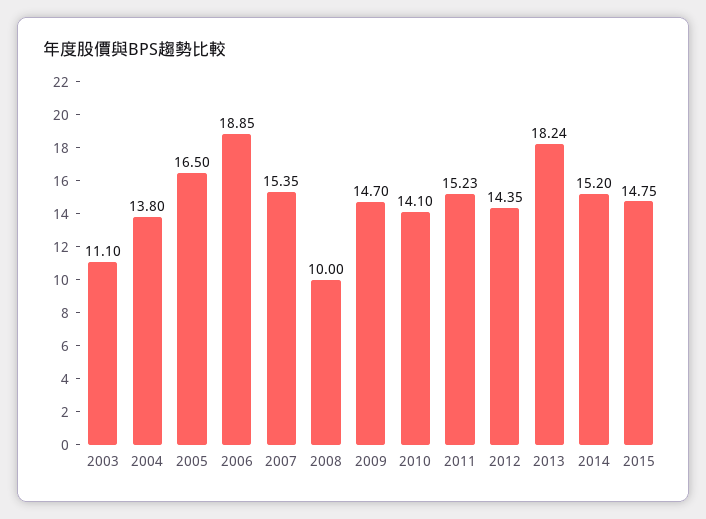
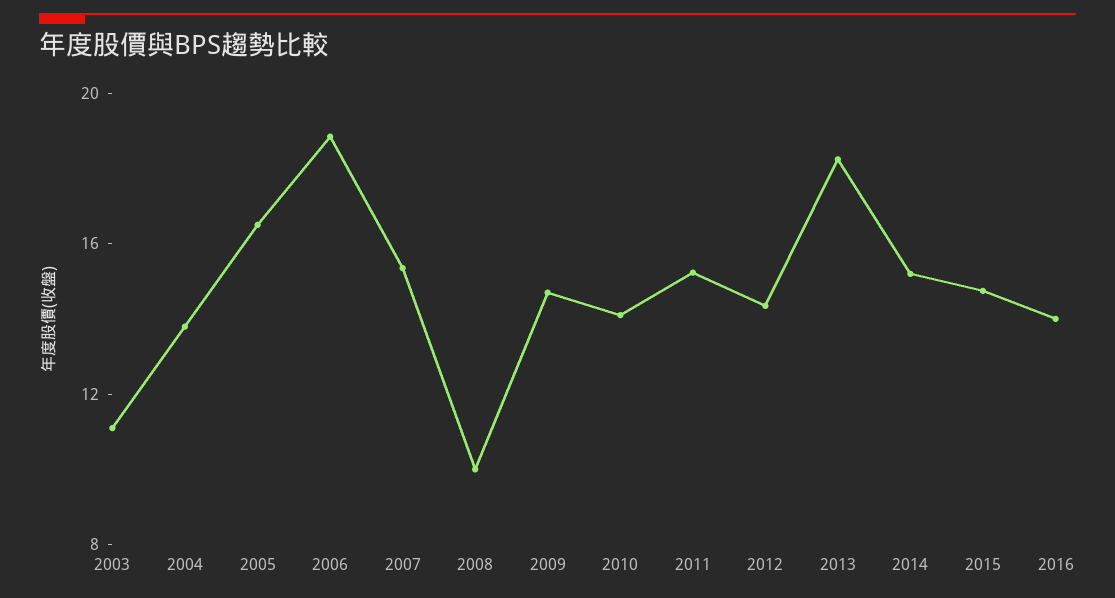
2016: none -> 14

